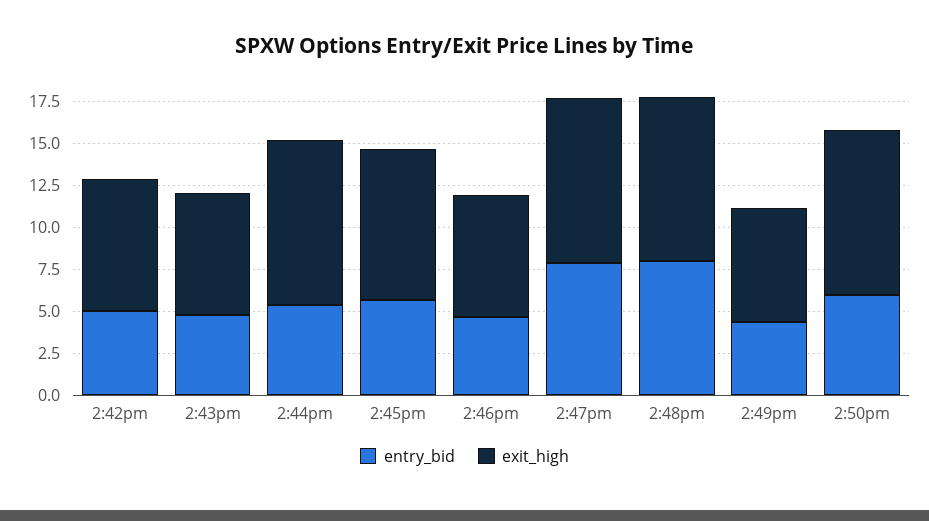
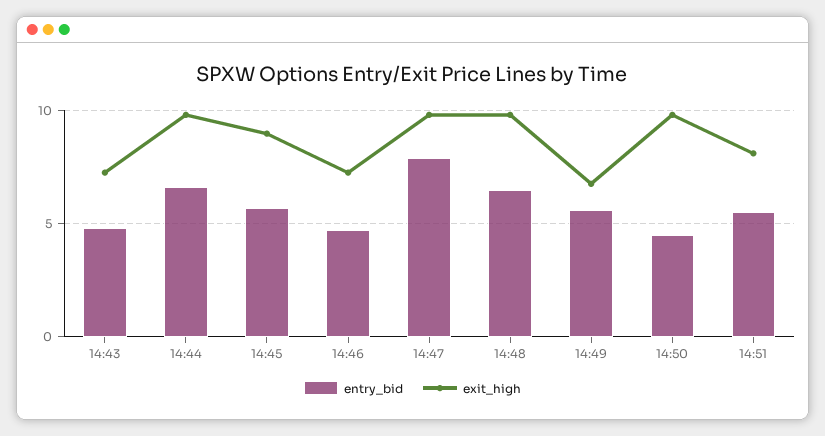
entry_bid, 2:42pm: 5 -> none
exit_high, 2:42pm: 8 -> none
entry_bid, 2:44pm: 5.5 -> 6.5
entry_bid, 2:48pm: 8 -> 6.5
entry_bid, 2:49pm: 4.5 -> 5.5
entry_bid, 2:50pm: 6 -> 4.5
entry_bid, 14:51: none -> 5.5
exit_high, 14:51: none -> 8

